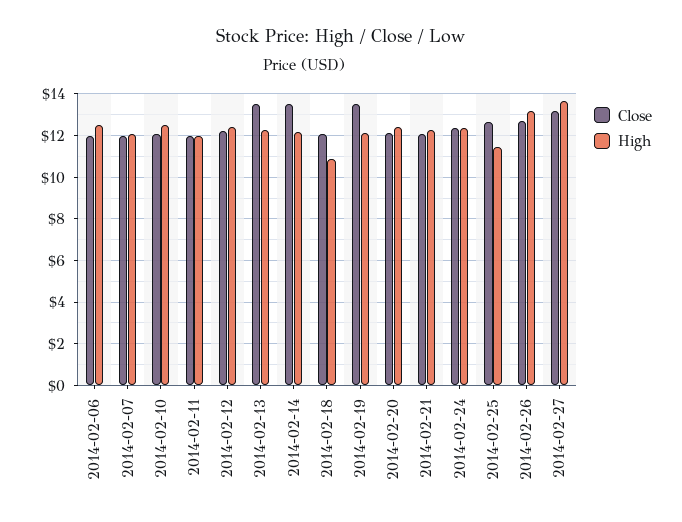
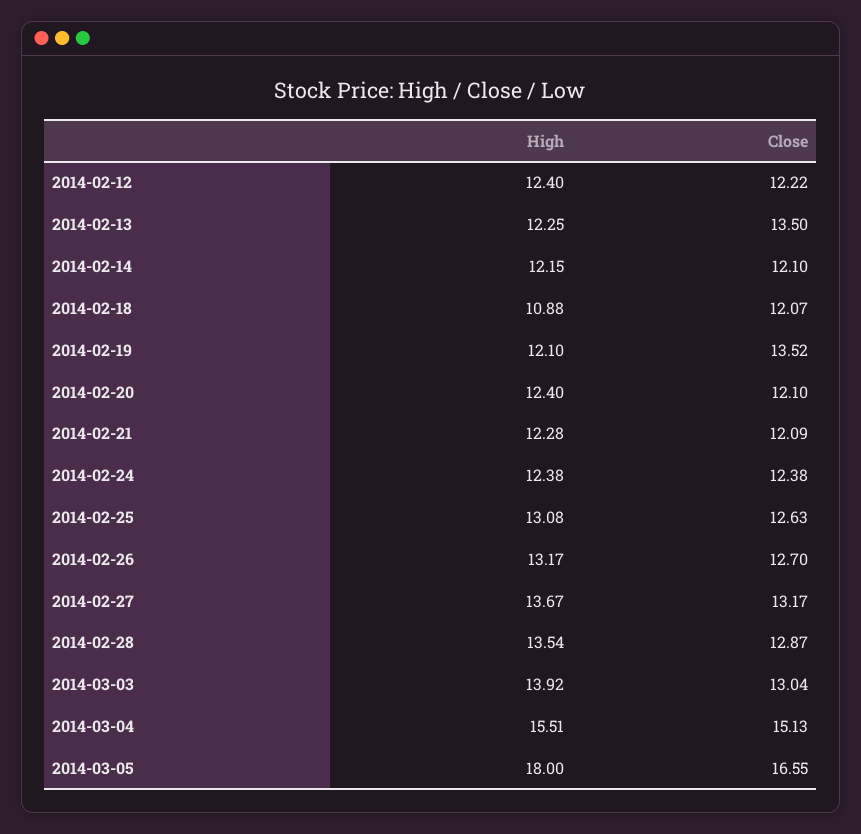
Close, 2014-02-06: 12 -> none
High, 2014-02-06: 12.5 -> none
Close, 2014-02-07: 12 -> none
High, 2014-02-07: 12 -> none
Close, 2014-02-10: 12 -> none
High, 2014-02-10: 12.5 -> none
Close, 2014-02-11: 12 -> none
High, 2014-02-11: 12 -> none
Close, 2014-02-14: 13.5 -> 12.1
High, 2014-02-25: 11.5 -> 13.08
High, 2014-02-28: none -> 13.54
Close, 2014-02-28: none -> 12.87
High, 2014-03-03: none -> 13.92
Close, 2014-03-03: none -> 13.04
High, 2014-03-04: none -> 15.51
Close, 2014-03-04: none -> 15.13
High, 2014-03-05: none -> 18
Close, 2014-03-05: none -> 16.55

